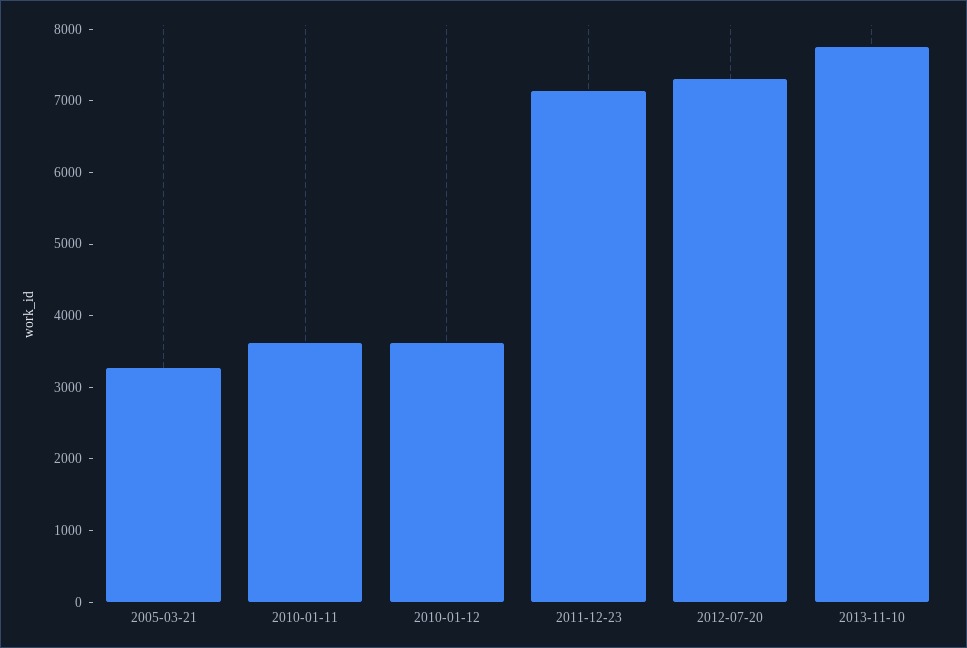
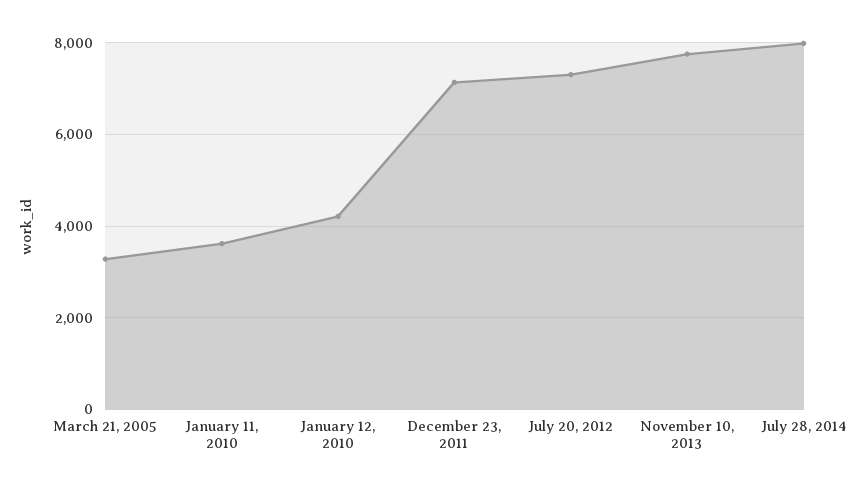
2010-01-12: 3600 -> 4200
July 28, 2014: none -> 8000

